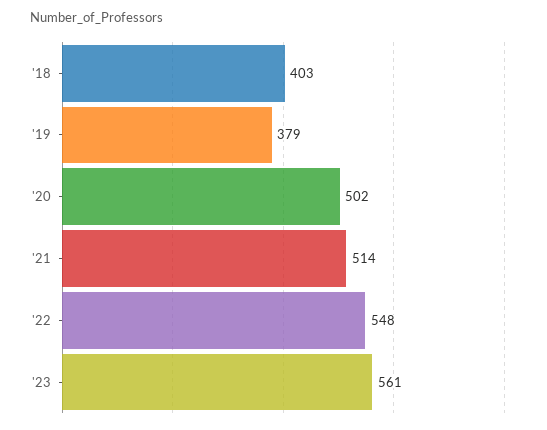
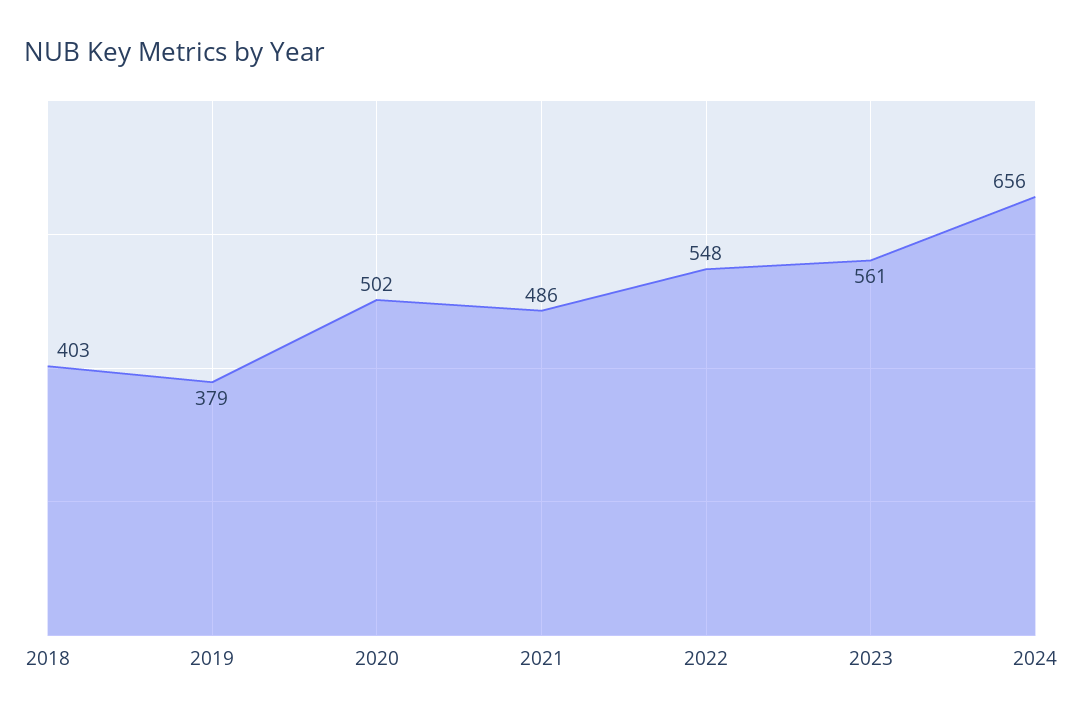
'21: 514 -> 486
2024: none -> 656

